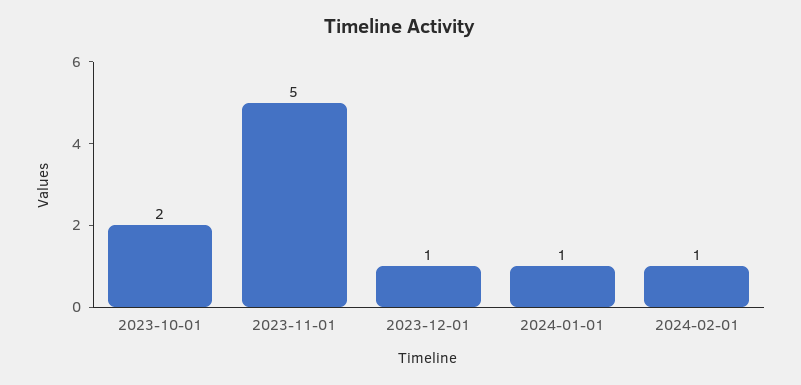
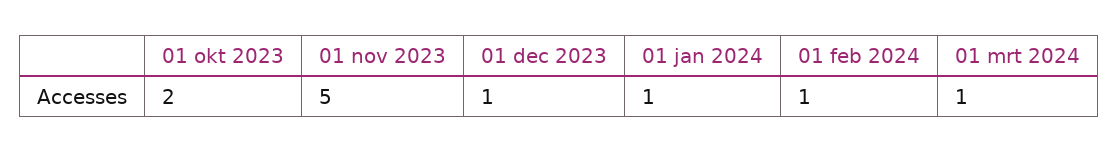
01 mrt 2024: none -> 1

